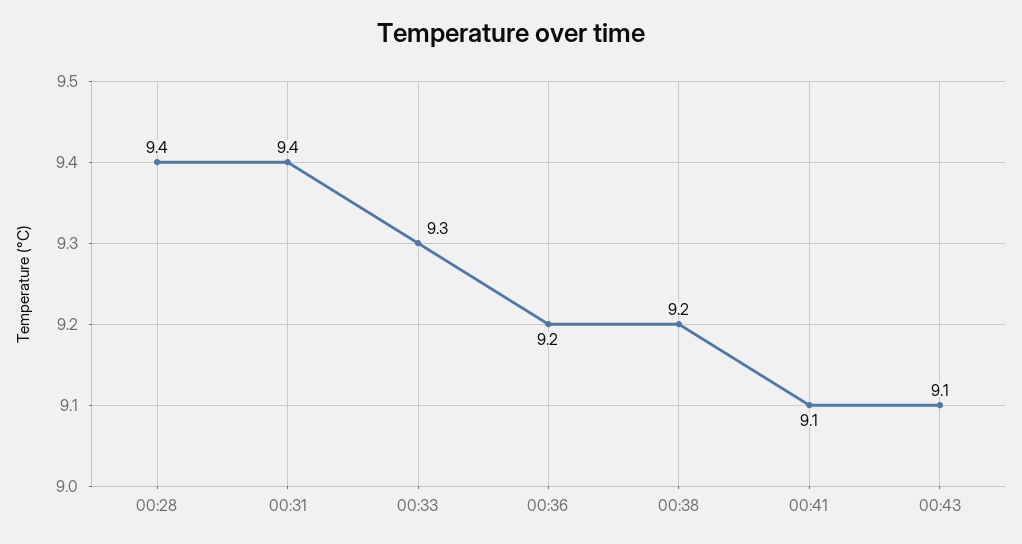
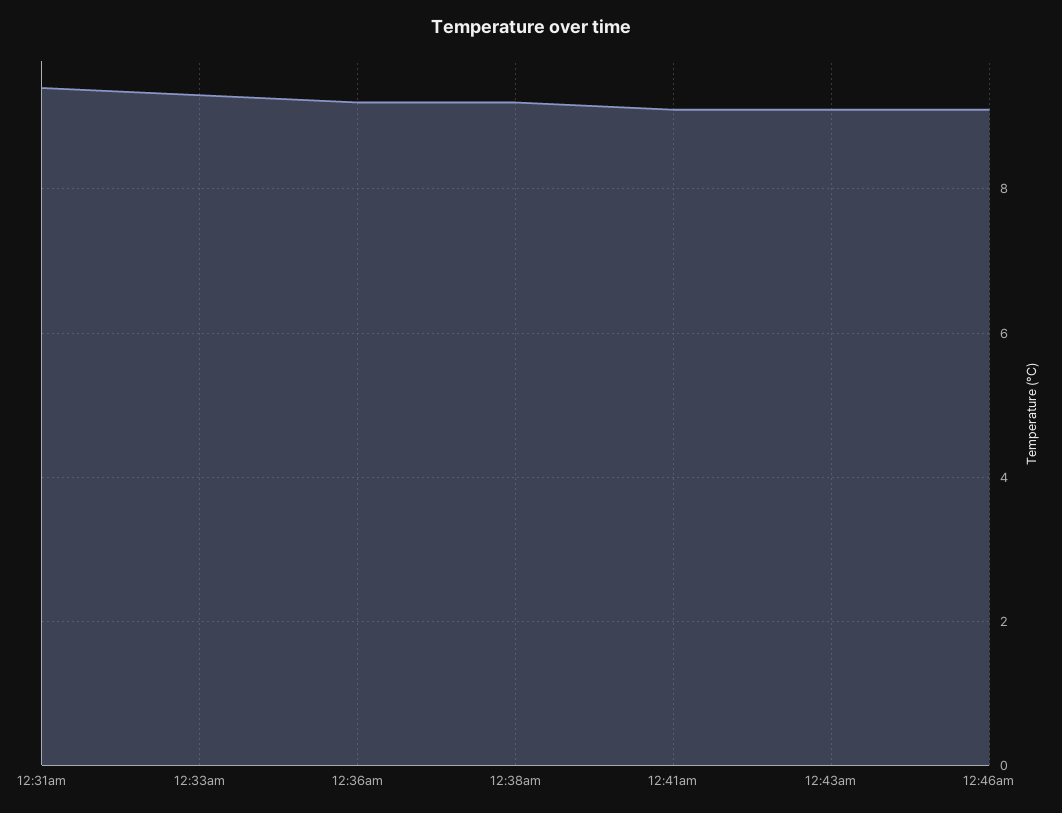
00:28: 9.4 -> none
12:46am: none -> 9

